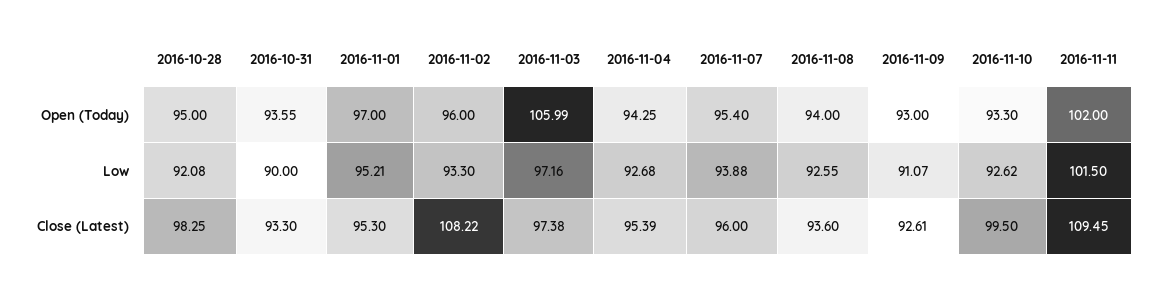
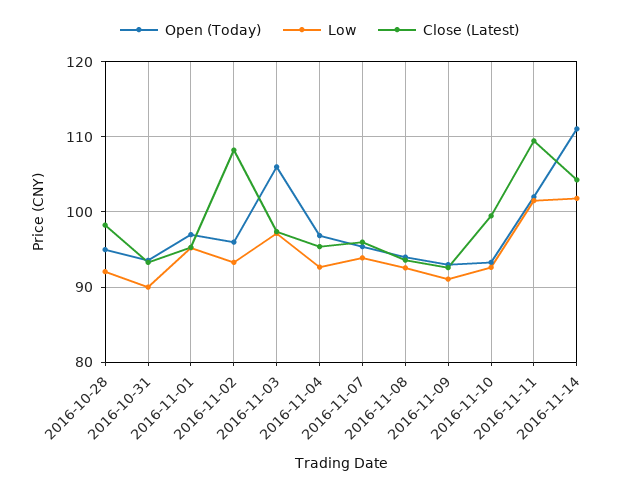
Open (Today), 2016-11-04: 94.25 -> 97
Open (Today), 2016-11-14: none -> 111
Low, 2016-11-14: none -> 102
Close (Latest), 2016-11-14: none -> 104

